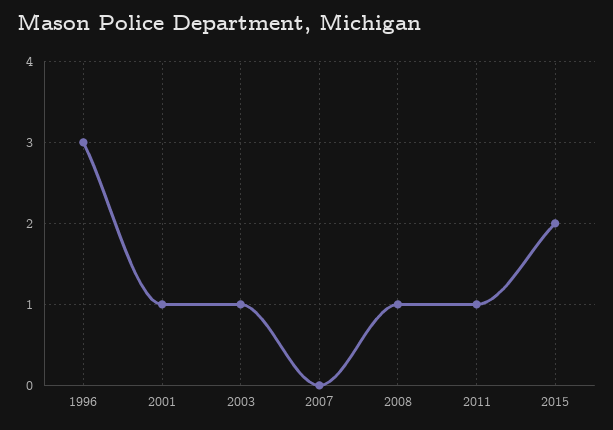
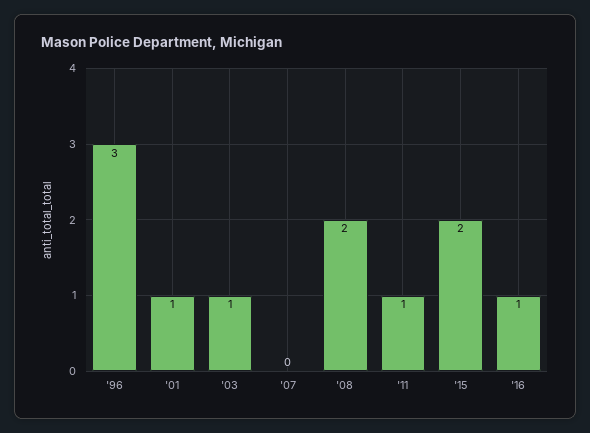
2008: 1 -> 2
'16: none -> 1

